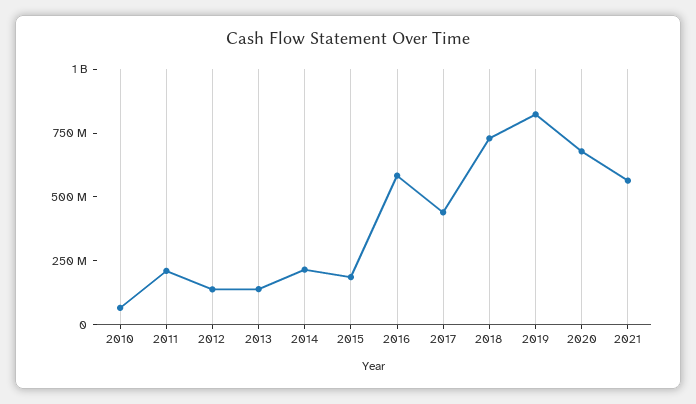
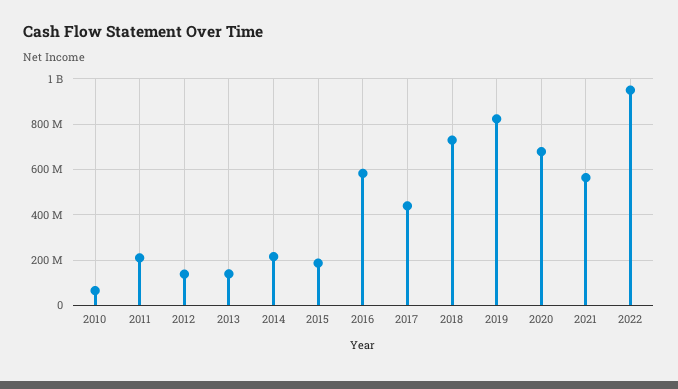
2022: none -> 950000000

